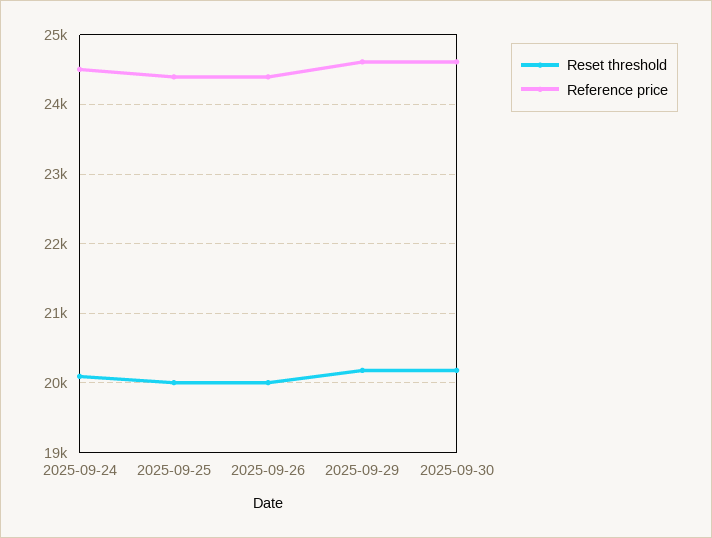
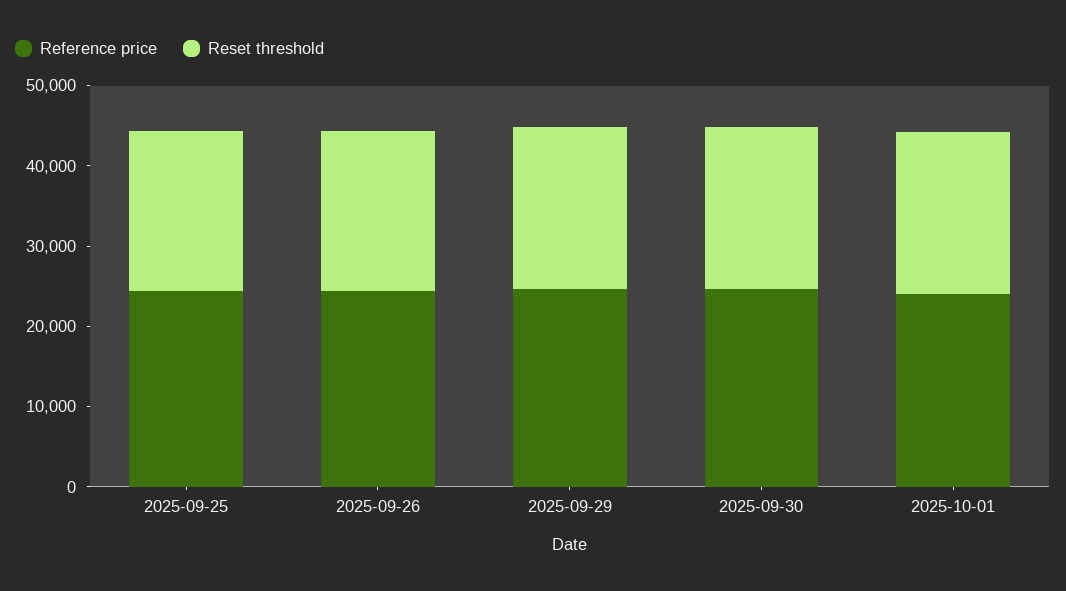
Reset threshold, 2025-09-24: 20100 -> none
Reference price, 2025-09-24: 24500 -> none
Reference price, 2025-10-01: none -> 24000
Reset threshold, 2025-10-01: none -> 20000

